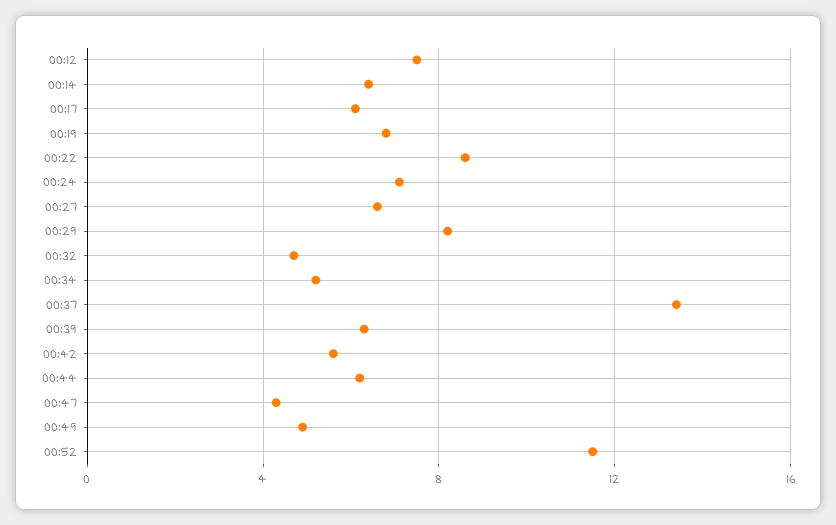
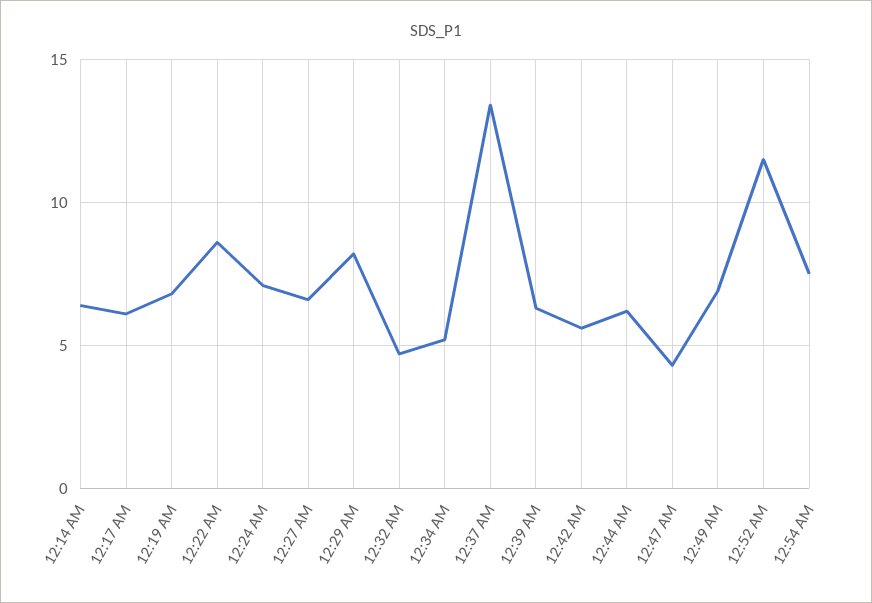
00:12: 7.5 -> none
00:49: 5 -> 7
12:54 AM: none -> 7.5

